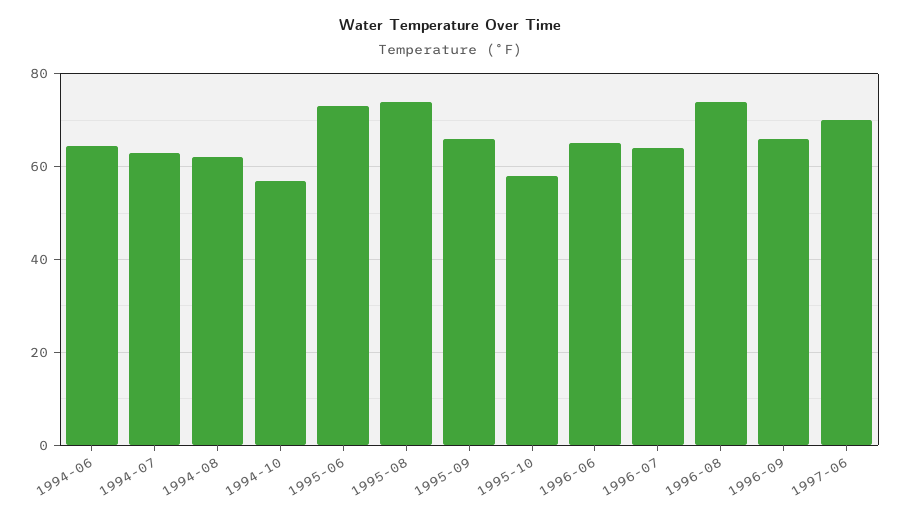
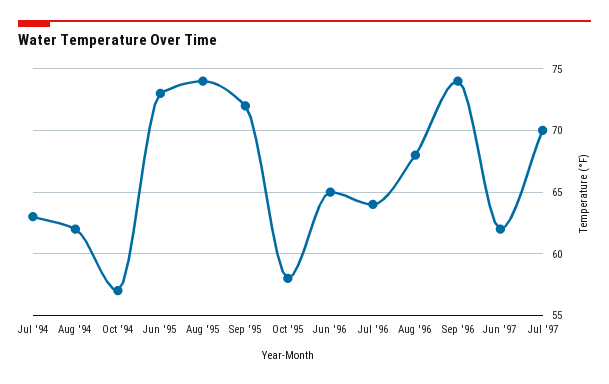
1994-06: 64 -> none
1995-09: 66 -> 72
1996-08: 74 -> 68
1996-09: 66 -> 74
1997-06: 70 -> 62
Jul '97: none -> 70

